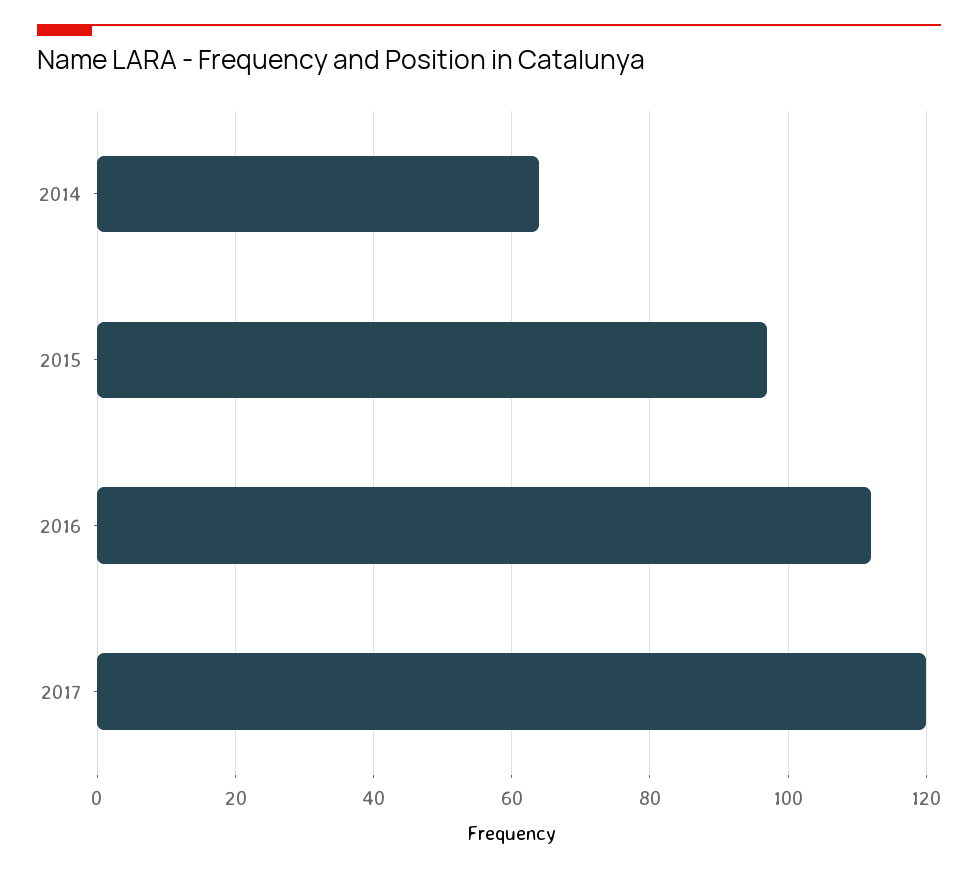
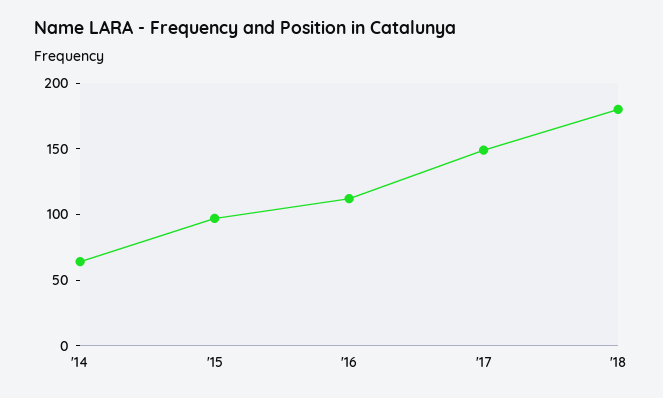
2017: 120 -> 150
'18: none -> 180

